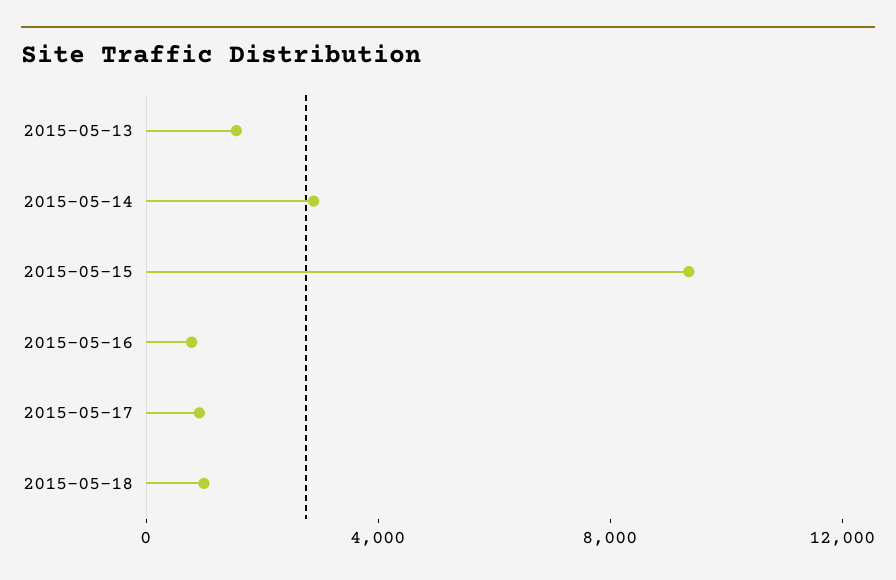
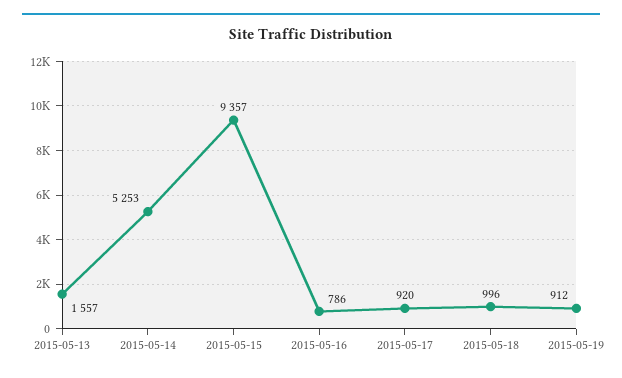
2015-05-14: 3000 -> 5253
2015-05-19: none -> 912

